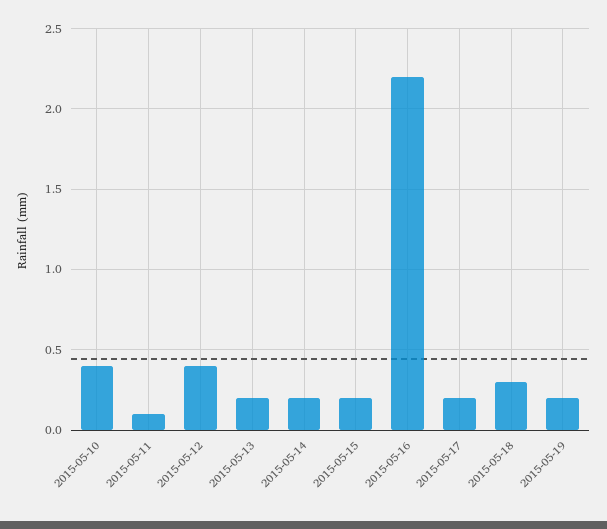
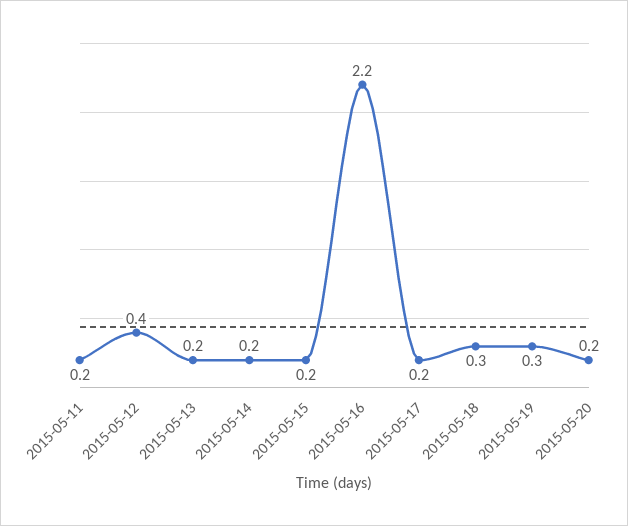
2015-05-10: 0.4 -> none
2015-05-11: 0.1 -> 0.2
2015-05-19: 0.2 -> 0.3
2015-05-20: none -> 0.2

